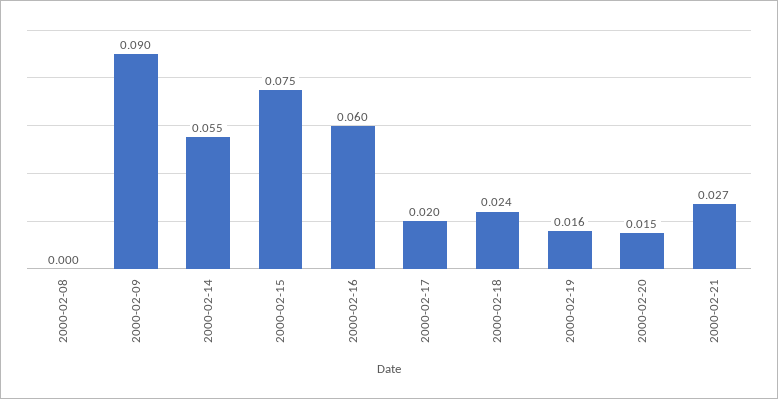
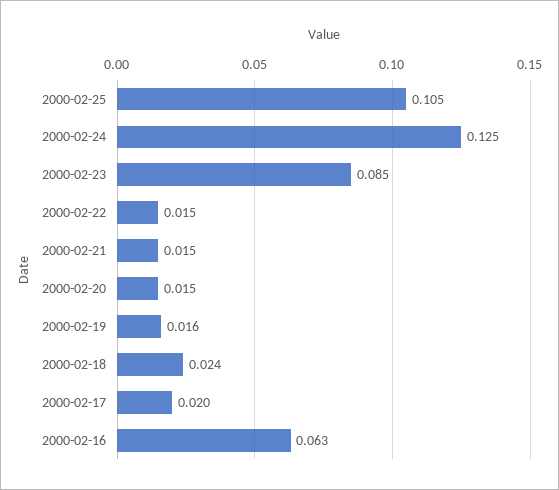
2000-02-08: 0 -> none
2000-02-09: 0.09 -> none
2000-02-14: 0.055 -> none
2000-02-15: 0.075 -> none
2000-02-16: 0.06 -> 0.063
2000-02-21: 0.027 -> 0.015
2000-02-25: none -> 0.105
2000-02-24: none -> 0.125
2000-02-23: none -> 0.085
2000-02-22: none -> 0.015

